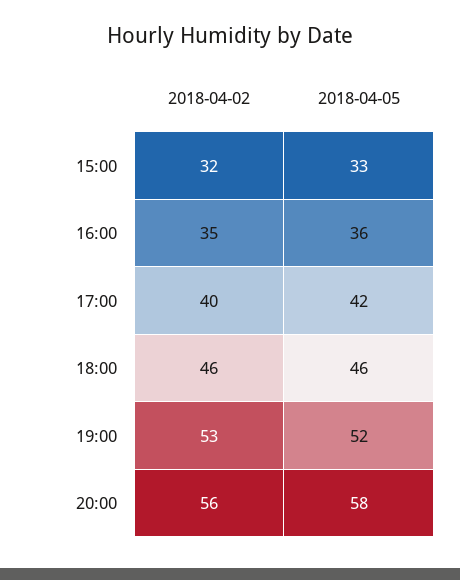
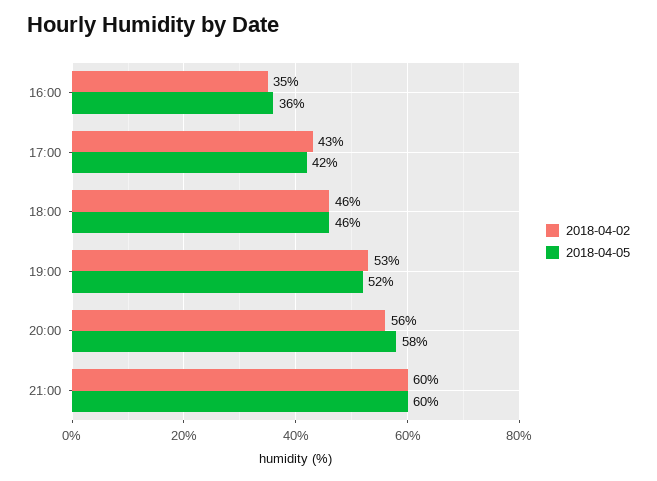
2018-04-02, 15:00: 32 -> none
2018-04-05, 15:00: 33 -> none
2018-04-02, 17:00: 40 -> 43
2018-04-02, 21:00: none -> 60
2018-04-05, 21:00: none -> 60

